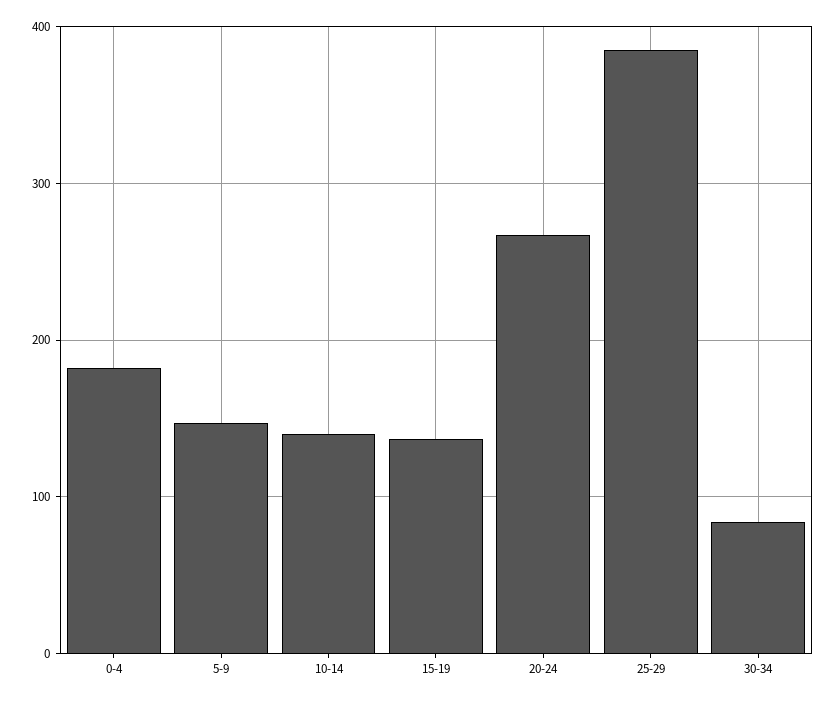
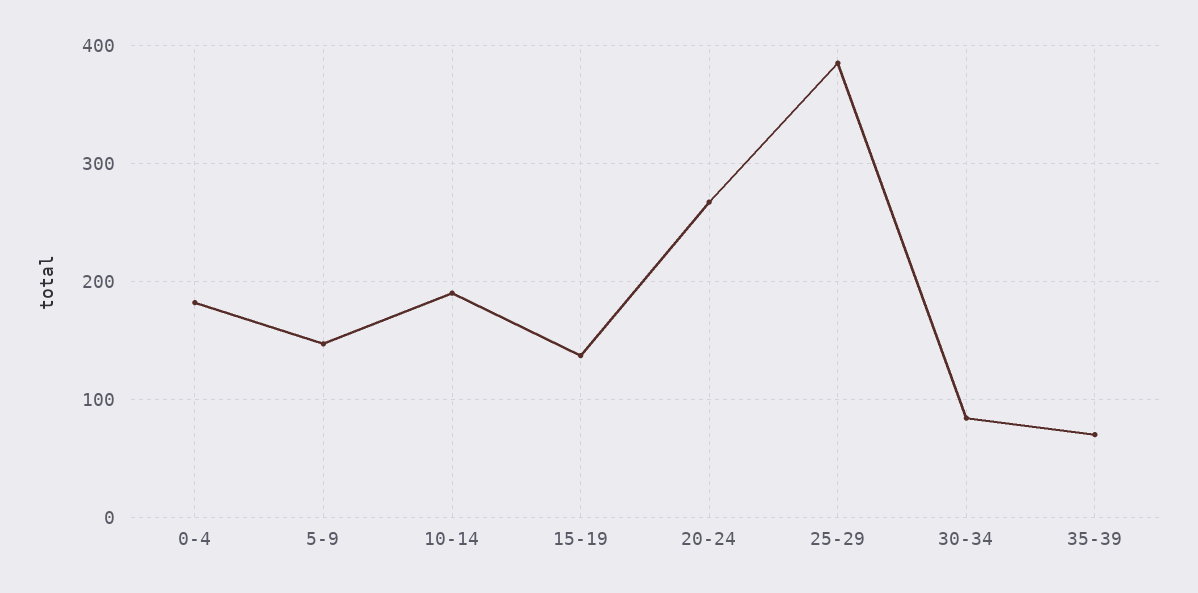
10-14: 140 -> 190
35-39: none -> 70

